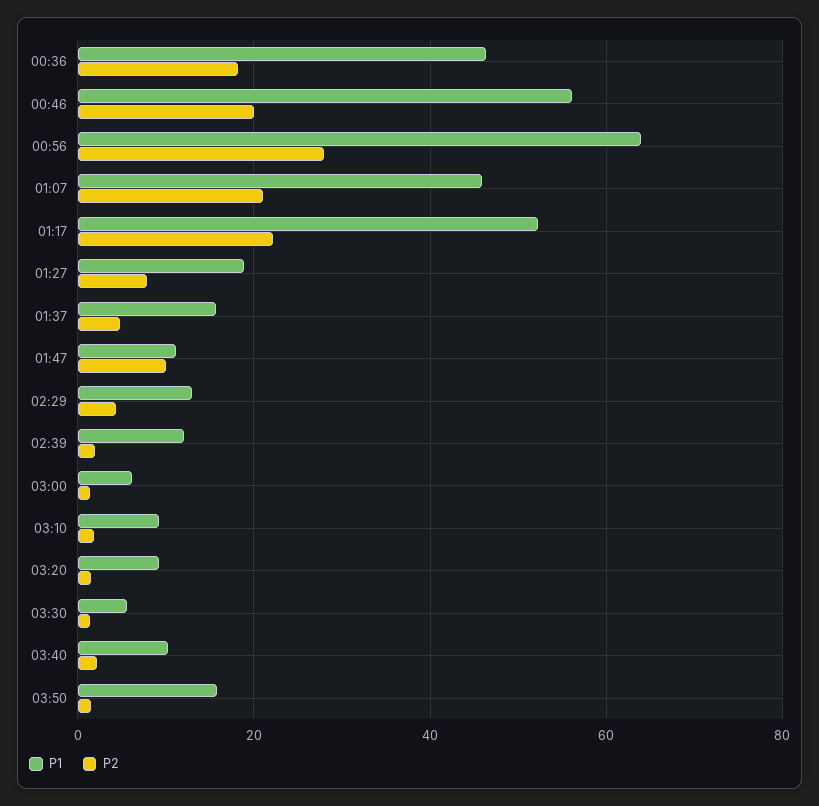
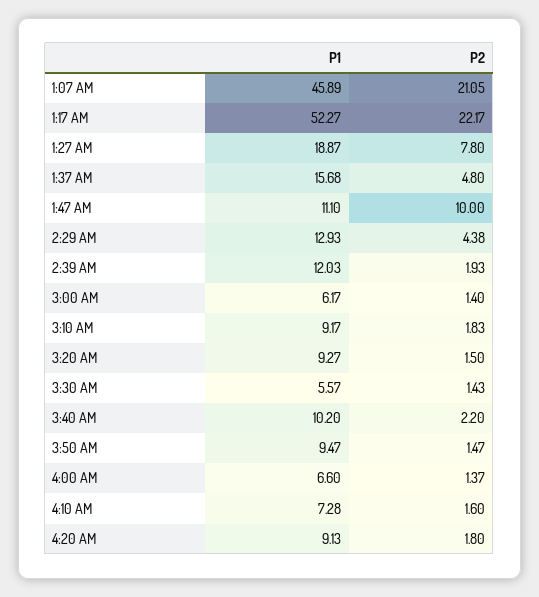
P1, 00:36: 46 -> none
P2, 00:36: 18 -> none
P1, 00:46: 56 -> none
P2, 00:46: 20 -> none
P1, 00:56: 64 -> none
P2, 00:56: 28 -> none
P1, 03:50: 16 -> 9.47
P1, 4:00 AM: none -> 6.6
P2, 4:00 AM: none -> 1.37
P1, 4:10 AM: none -> 7.28
P2, 4:10 AM: none -> 1.6
P1, 4:20 AM: none -> 9.13
P2, 4:20 AM: none -> 1.8

